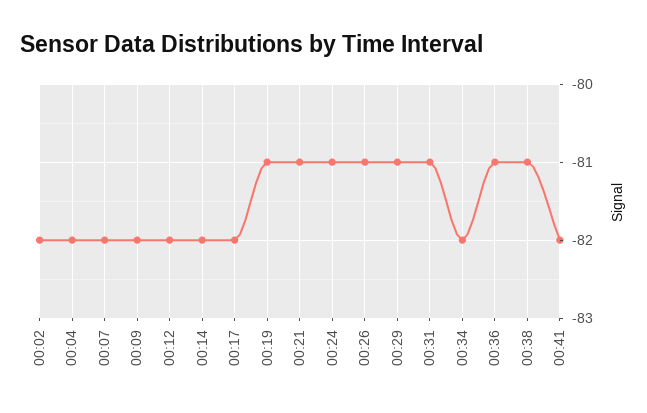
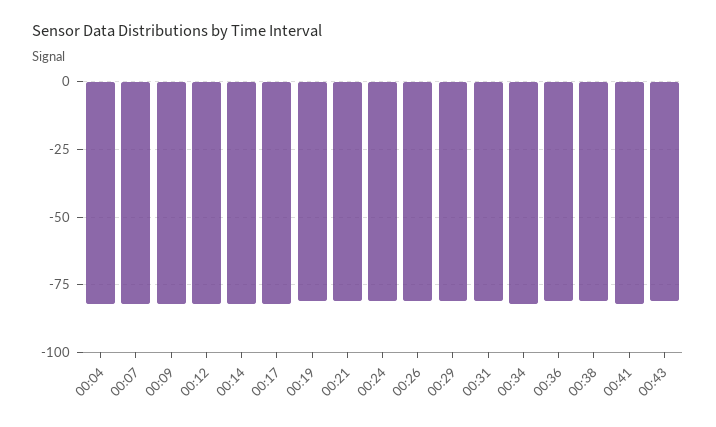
00:02: -82 -> none
00:43: none -> -80

